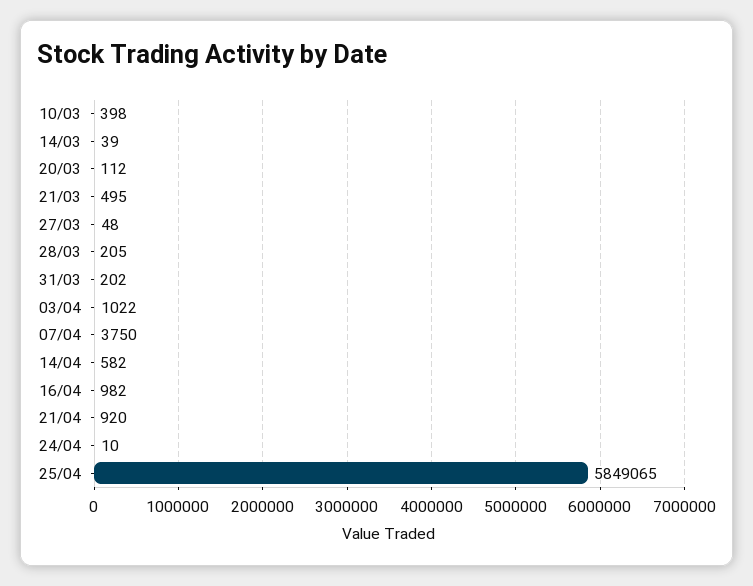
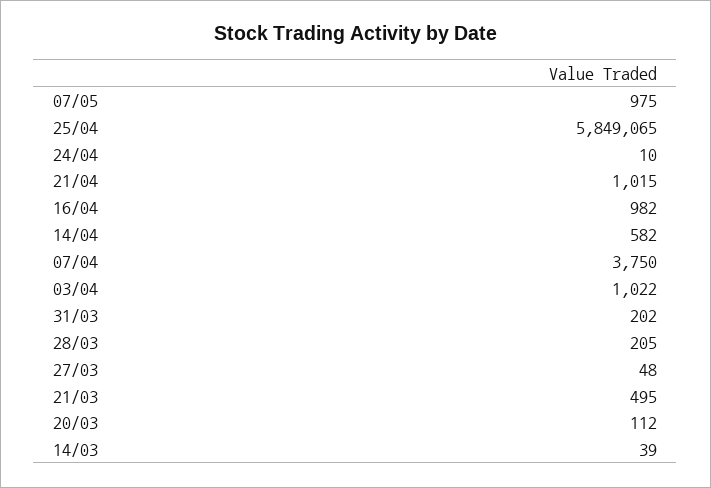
10/03: 398 -> none
21/04: 920 -> 1015
07/05: none -> 975

